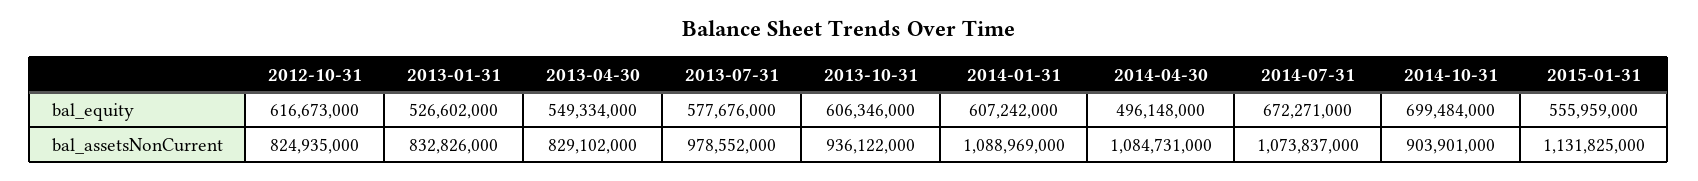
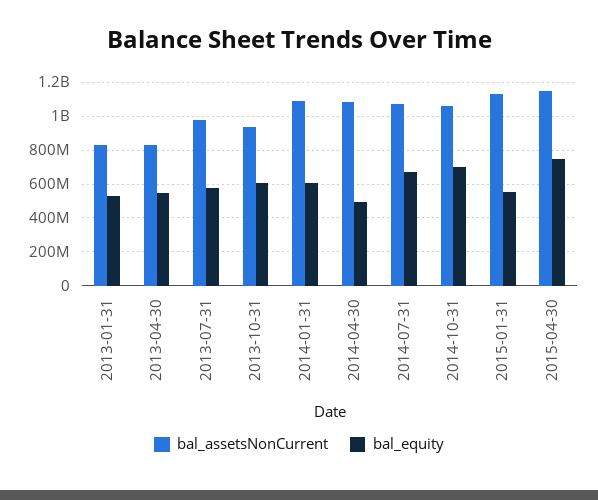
bal_equity, 2012-10-31: 616673000 -> none
bal_assetsNonCurrent, 2012-10-31: 824935000 -> none
bal_assetsNonCurrent, 2014-10-31: 903901000 -> 1050000000
bal_assetsNonCurrent, 2015-04-30: none -> 1150000000
bal_equity, 2015-04-30: none -> 750000000

